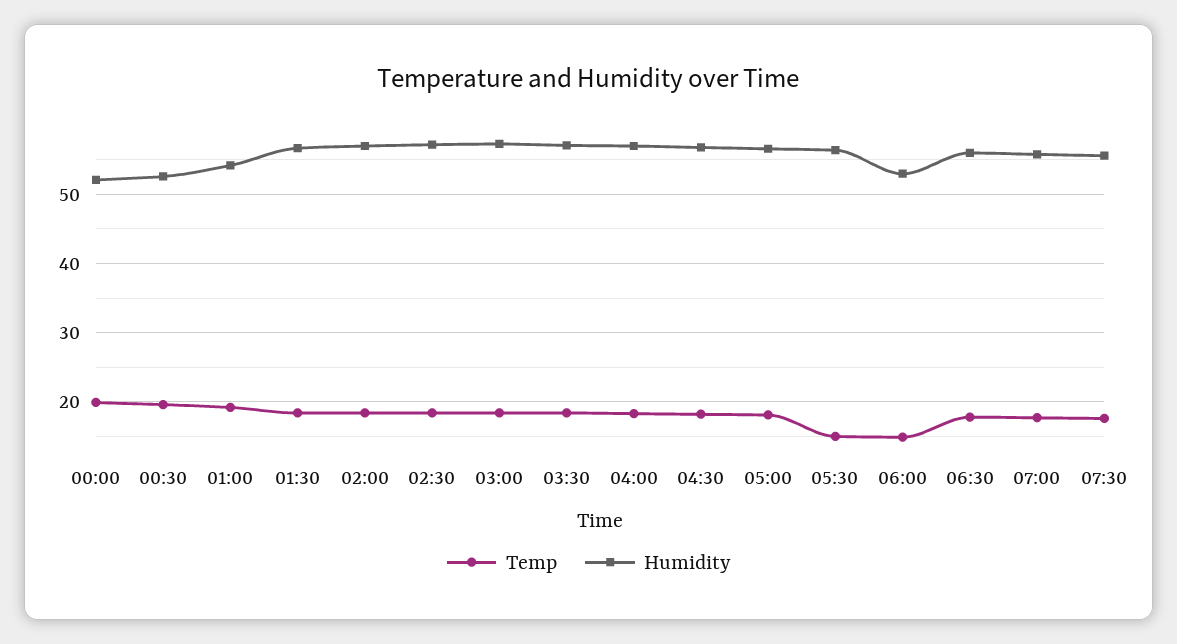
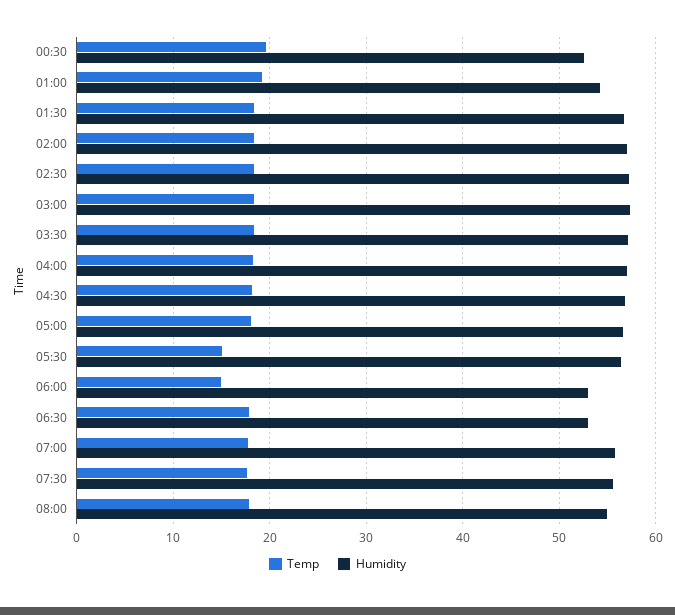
Temp, 00:00: 20 -> none
Humidity, 00:00: 52 -> none
Humidity, 06:30: 56 -> 53
Temp, 08:00: none -> 18
Humidity, 08:00: none -> 55

